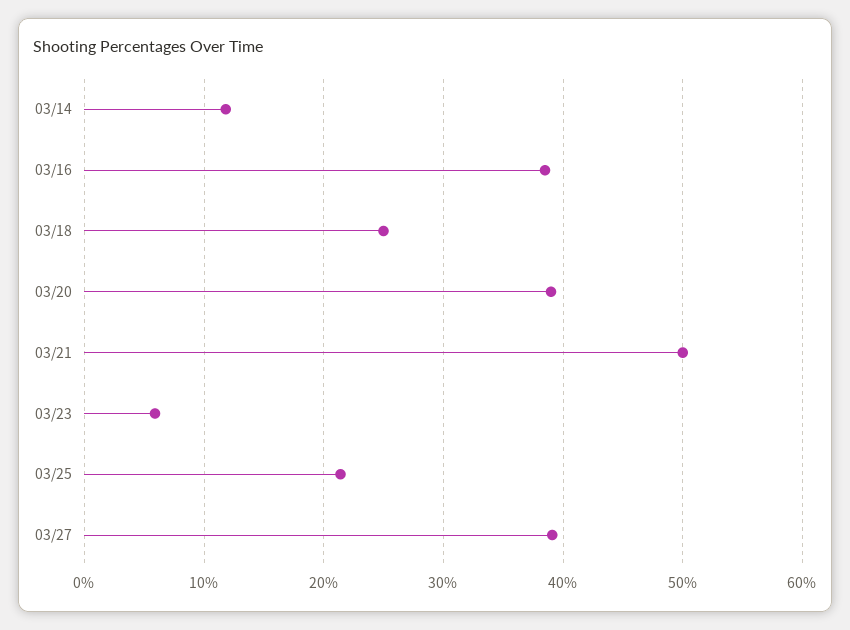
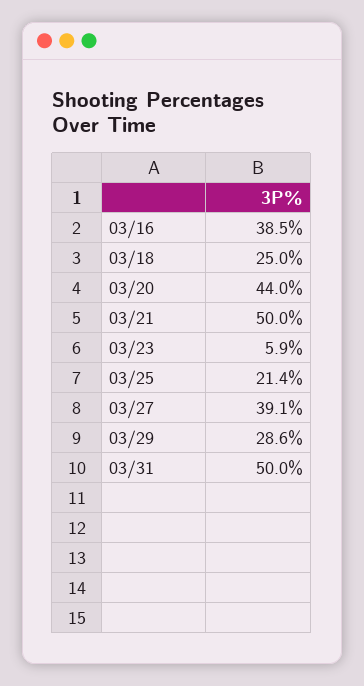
03/14: 12 -> none
03/20: 39 -> 44
03/29: none -> 28.6
03/31: none -> 50

